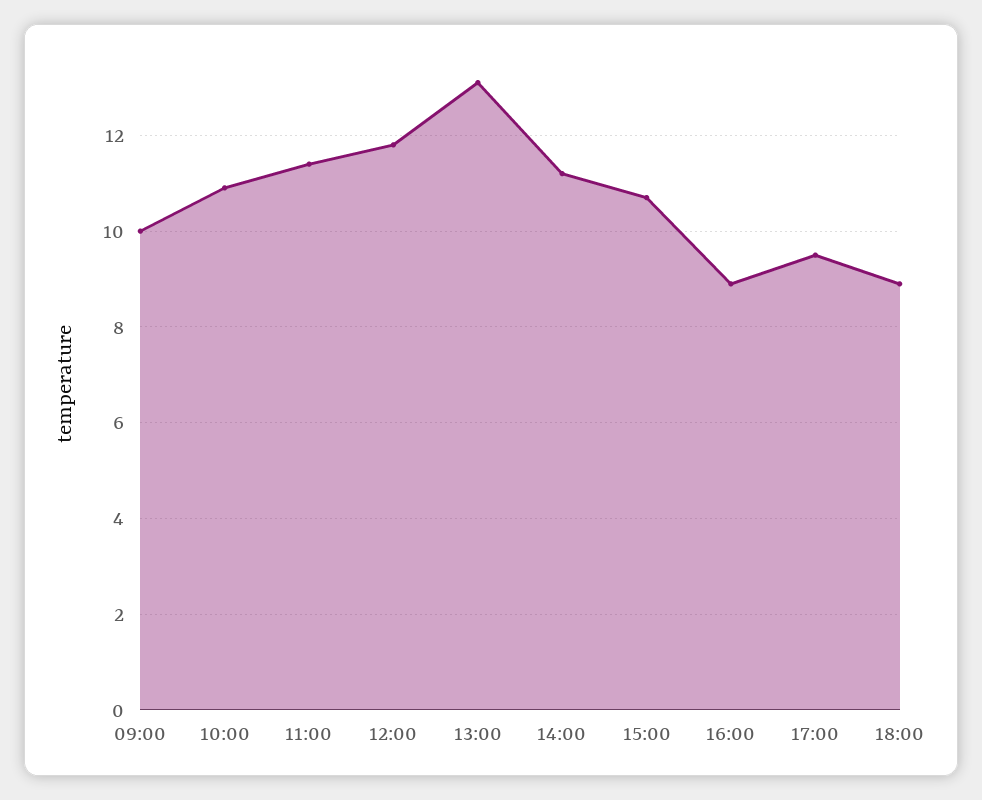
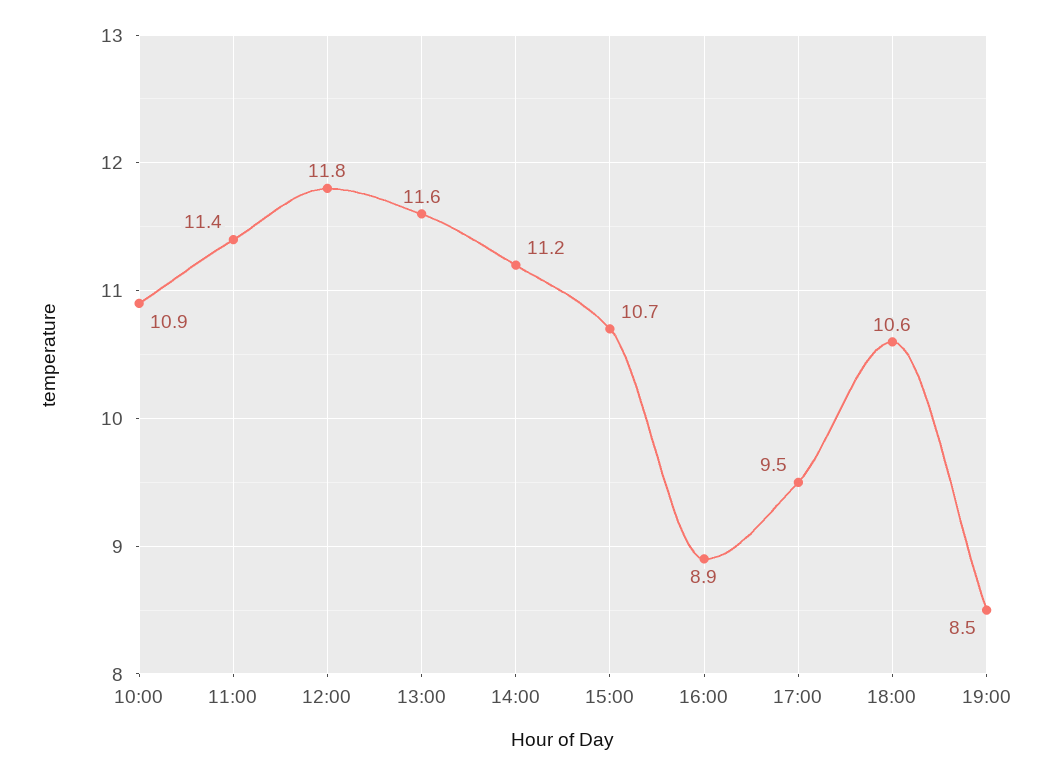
09:00: 10 -> none
13:00: 13 -> 11.6
18:00: 9 -> 10.6
19:00: none -> 8.5

